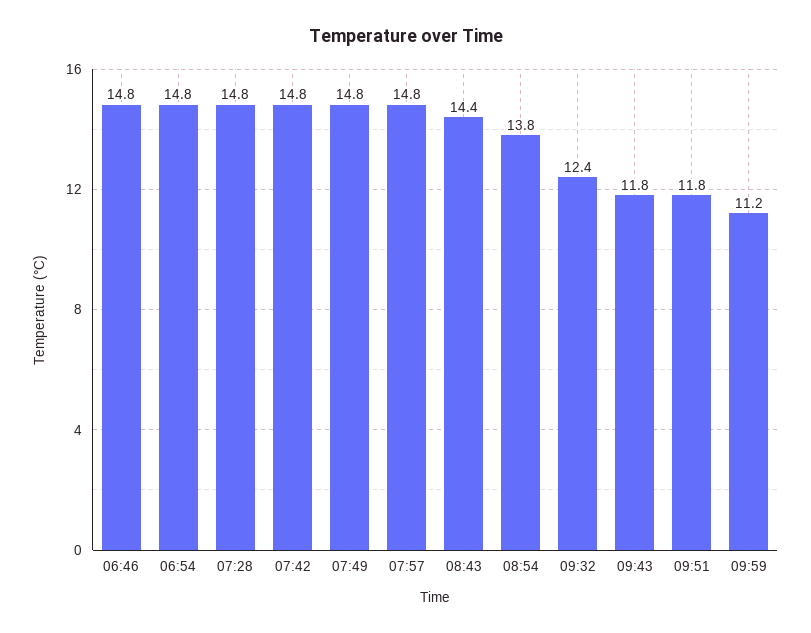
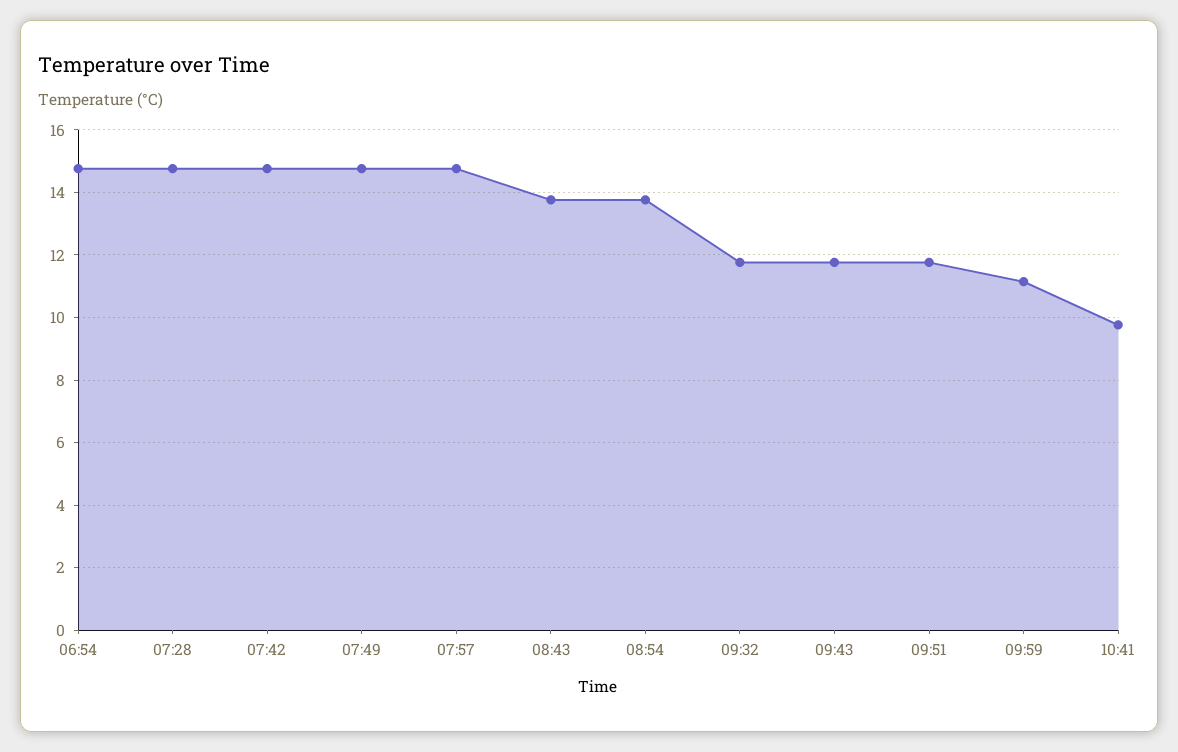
06:46: 14.8 -> none
08:43: 14.4 -> 13.8
09:32: 12.4 -> 11.8
10:41: none -> 9.8

